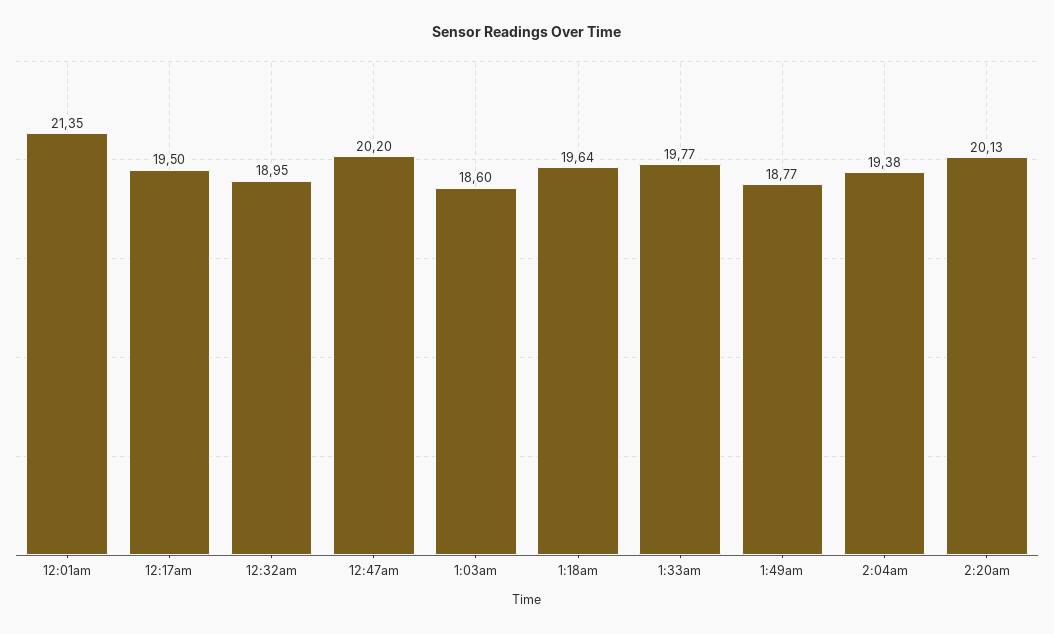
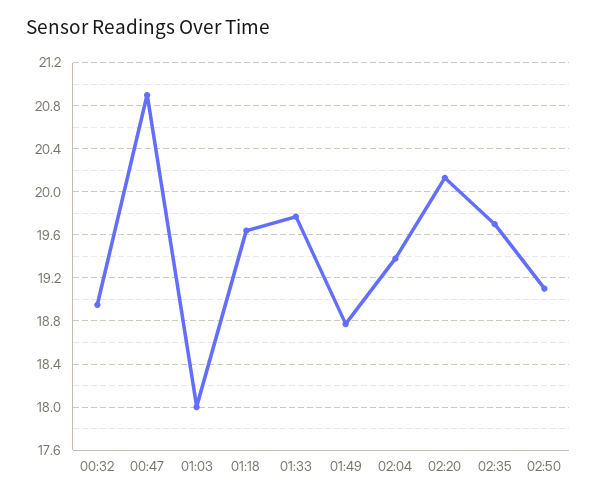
12:01am: 21.35 -> none
12:17am: 19.5 -> none
12:47am: 20.2 -> 20.9
1:03am: 18.6 -> 18
02:35: none -> 19.7
02:50: none -> 19.1

